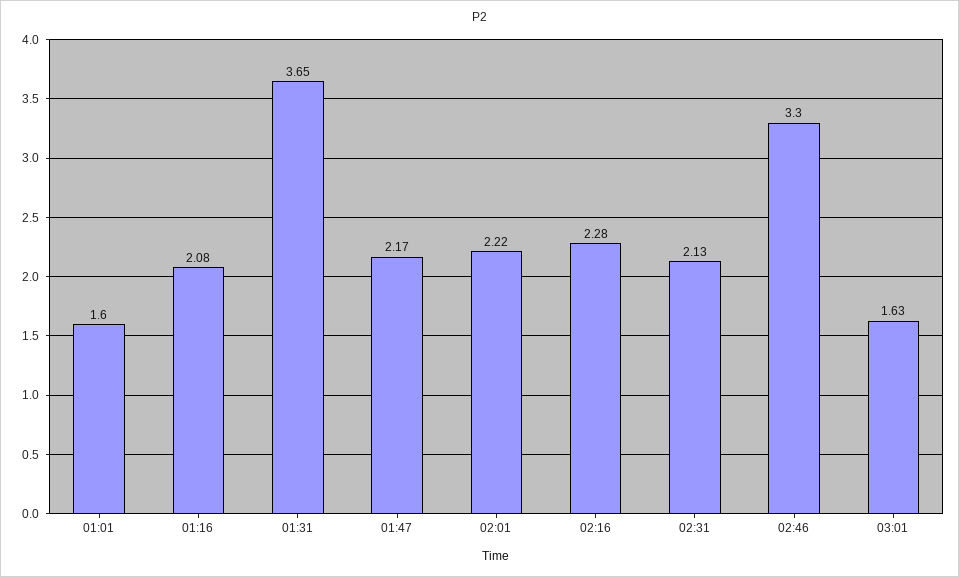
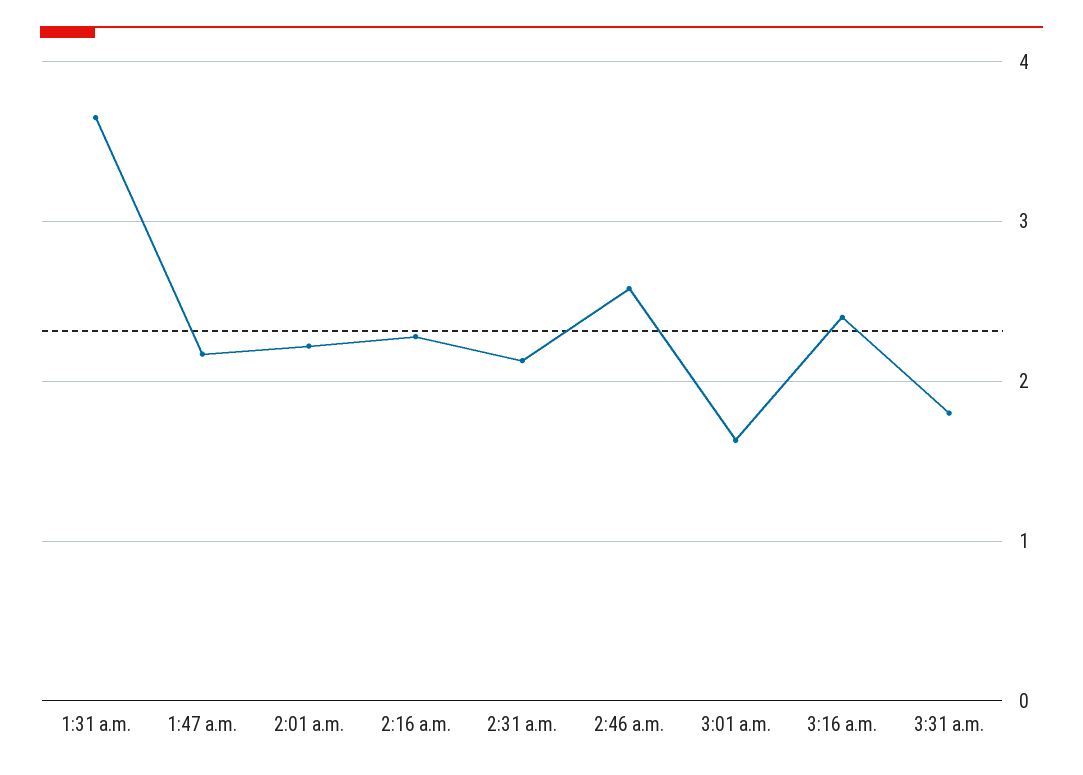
01:01: 1.6 -> none
01:16: 2.08 -> none
02:46: 3.3 -> 2.6
3:16 a.m.: none -> 2.4
3:31 a.m.: none -> 1.8

